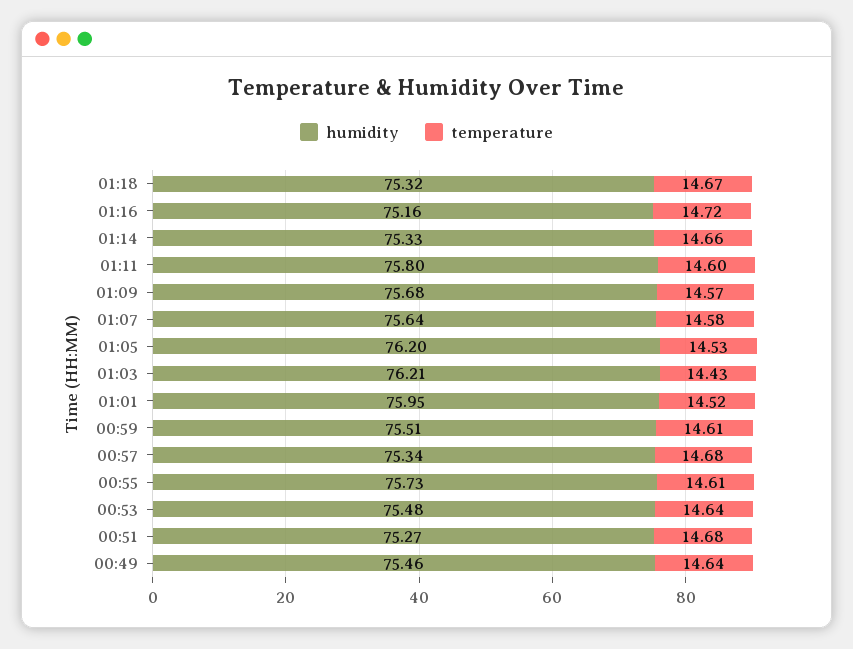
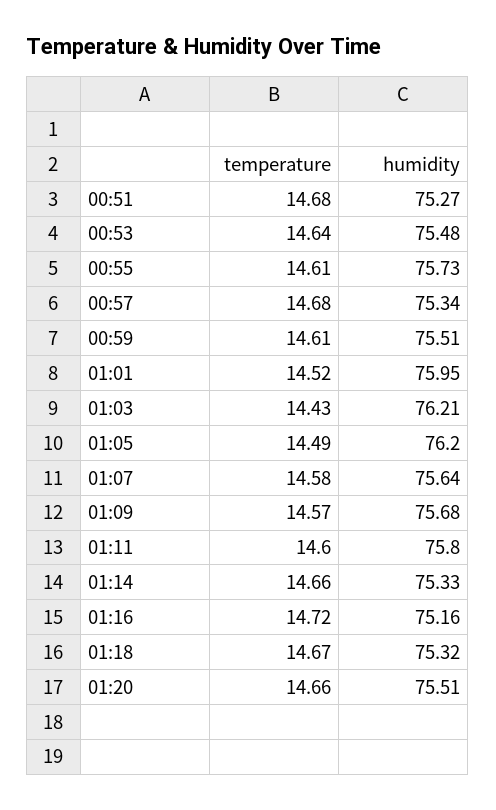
temperature, 01:05: 14.53 -> 14.49
humidity, 00:49: 75.46 -> none
temperature, 00:49: 14.64 -> none
temperature, 01:20: none -> 14.66
humidity, 01:20: none -> 75.51

